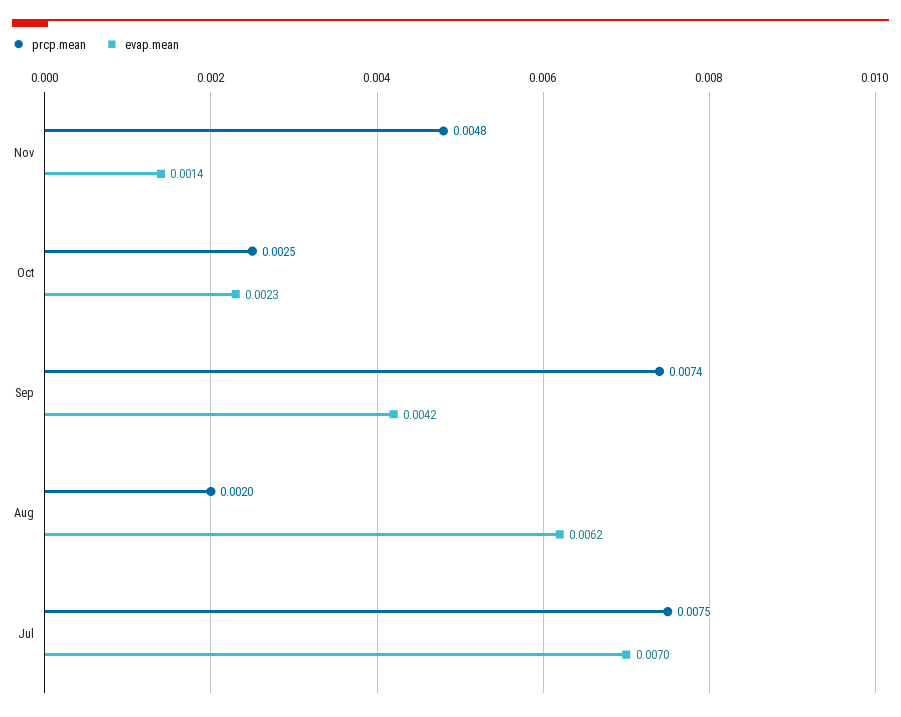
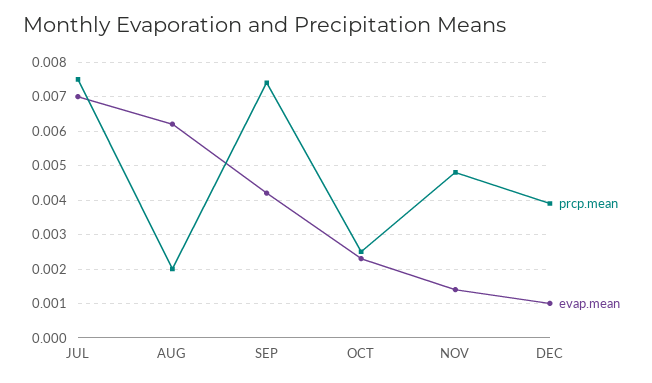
prcp.mean, DEC: none -> 0.004
evap.mean, DEC: none -> 0.001

